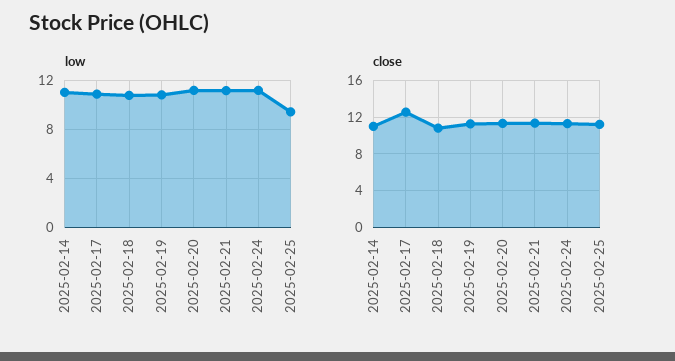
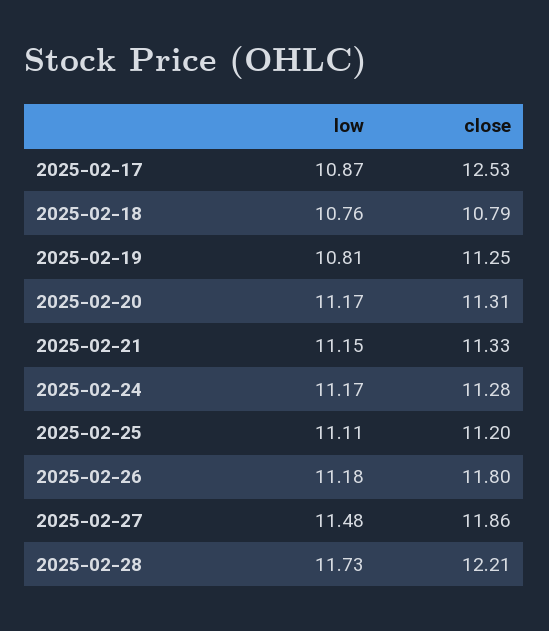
low, 2025-02-14: 11 -> none
low, 2025-02-25: 9.5 -> 11.11
close, 2025-02-14: 11 -> none
low, 2025-02-26: none -> 11.18
close, 2025-02-26: none -> 11.8
low, 2025-02-27: none -> 11.48
close, 2025-02-27: none -> 11.86
low, 2025-02-28: none -> 11.73
close, 2025-02-28: none -> 12.21

